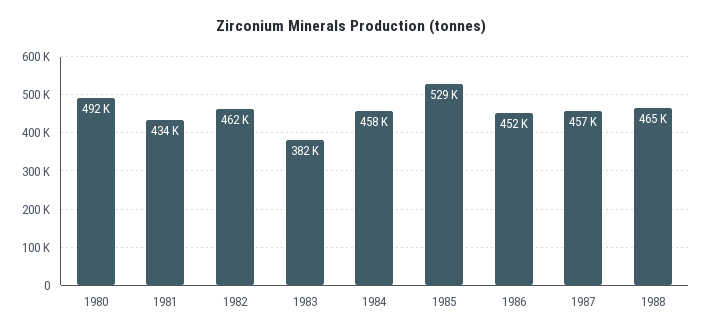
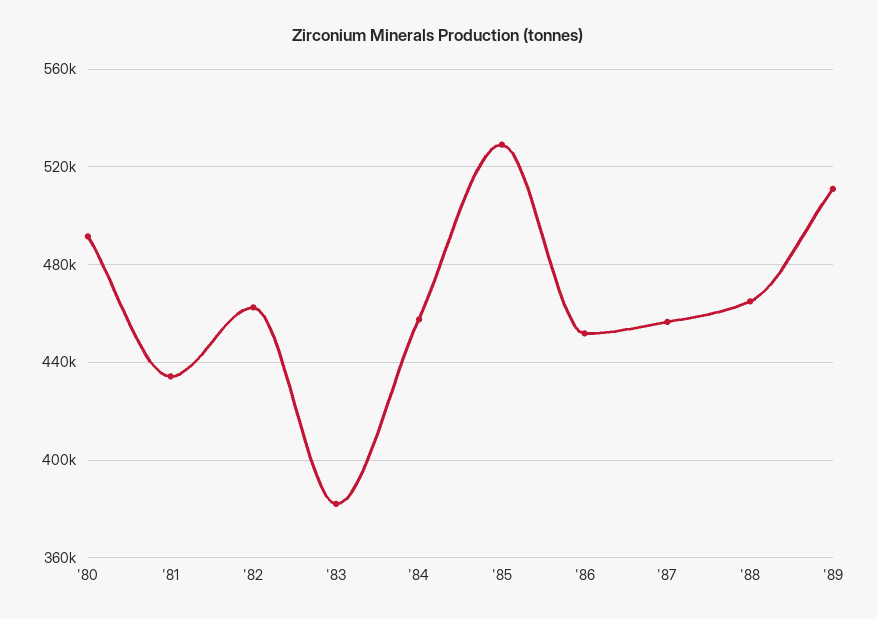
'89: none -> 510000

